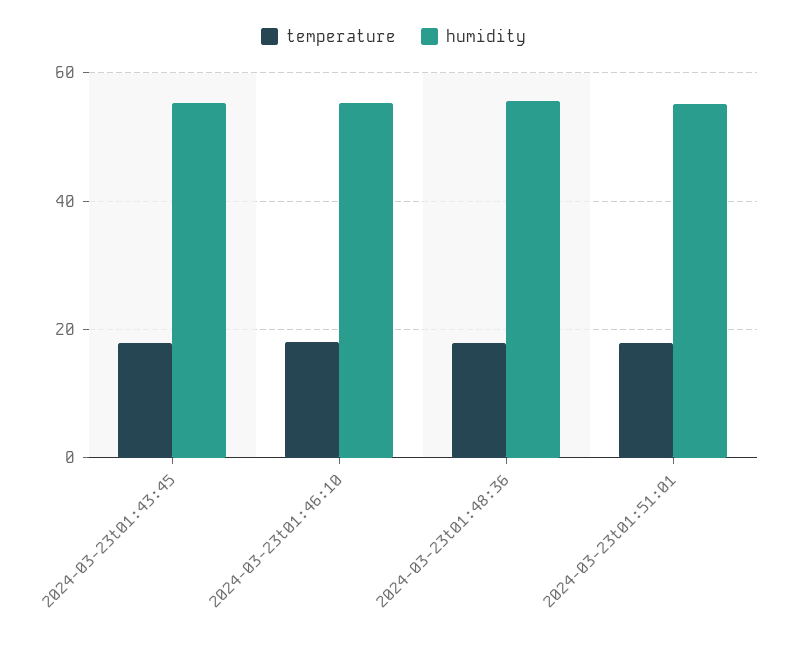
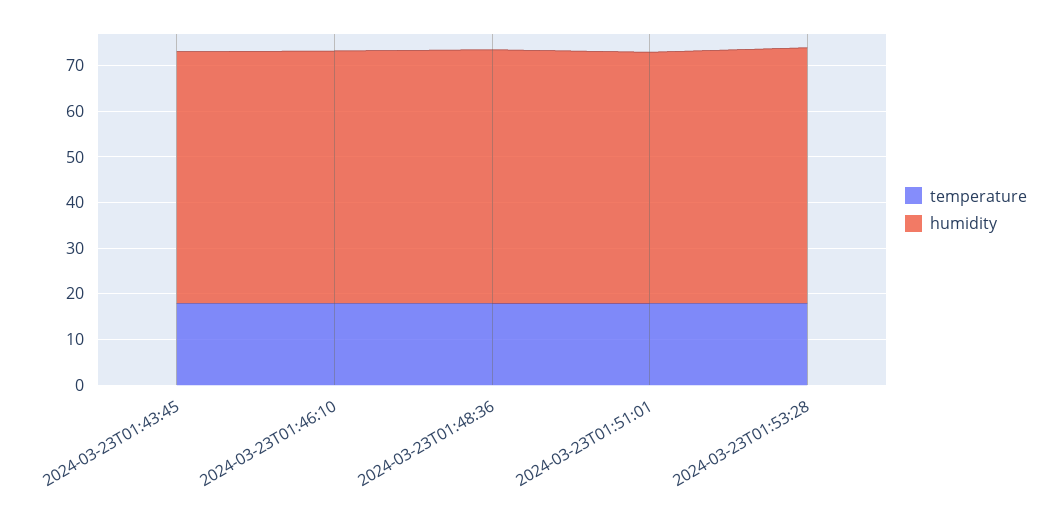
temperature, 2024-03-23T01:53:28: none -> 18
humidity, 2024-03-23T01:53:28: none -> 56

